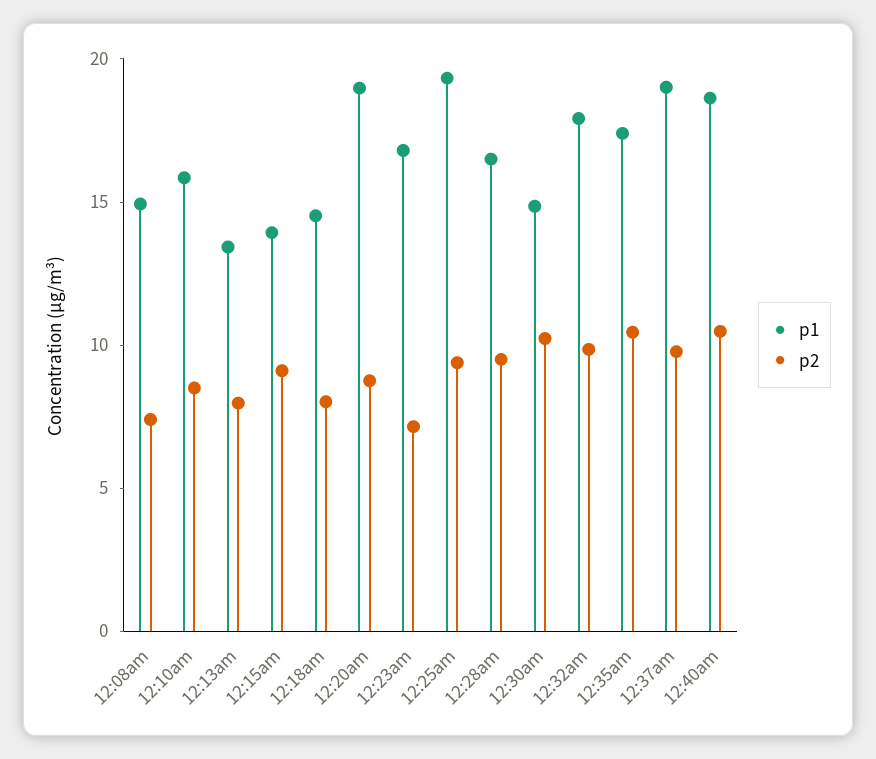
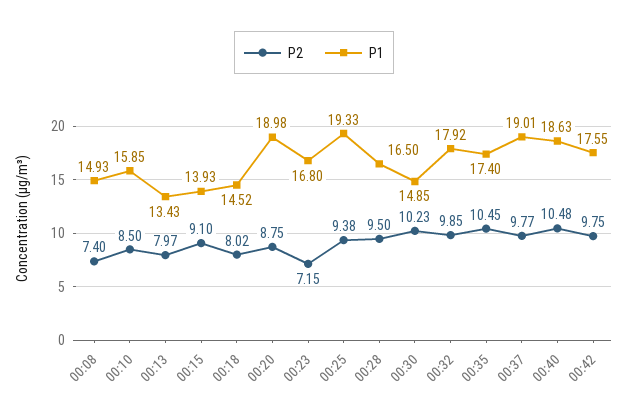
p2, 00:42: none -> 9.75
p1, 00:42: none -> 17.55

